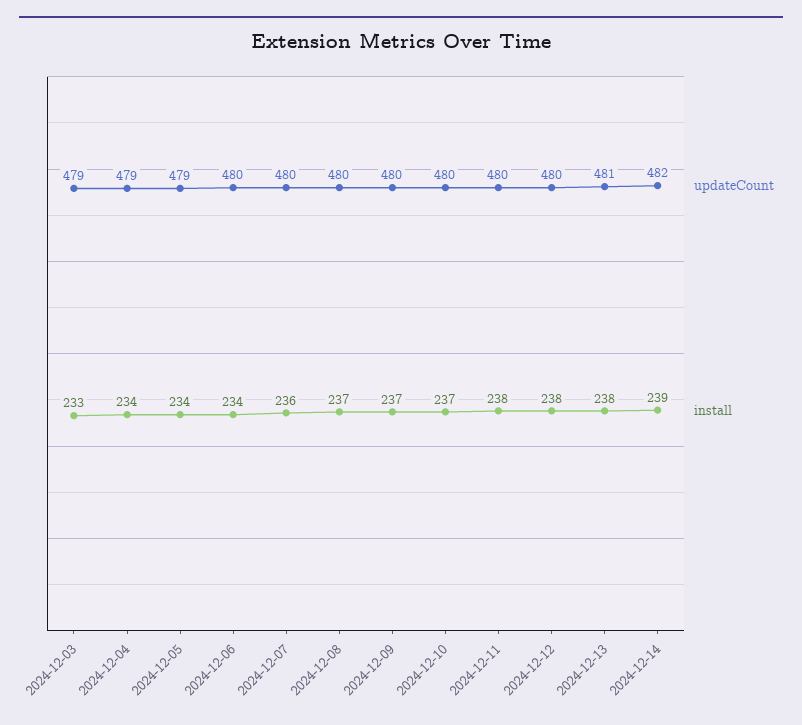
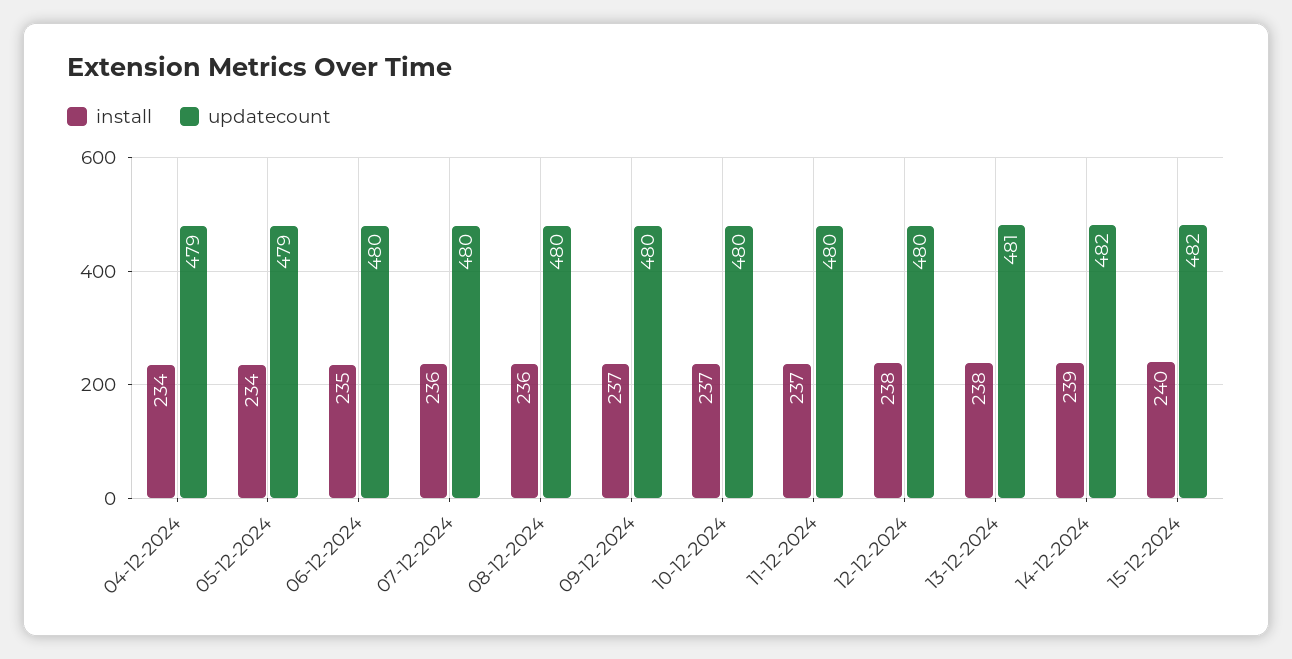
updateCount, 2024-12-03: 479 -> none
install, 2024-12-03: 233 -> none
install, 2024-12-06: 234 -> 235
install, 2024-12-08: 237 -> 236
install, 2024-12-11: 238 -> 237
install, 15-12-2024: none -> 240
updateCount, 15-12-2024: none -> 482

